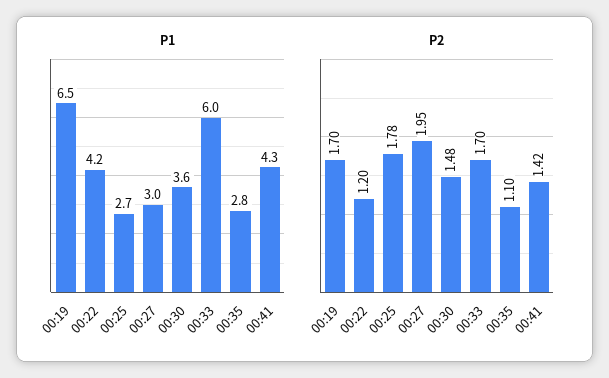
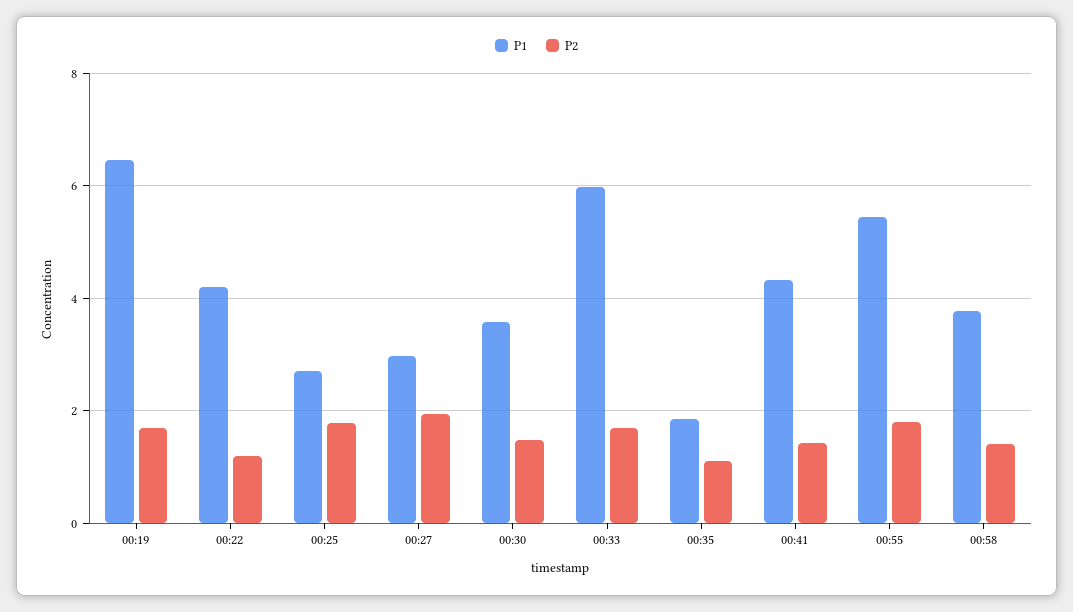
P1, 00:35: 2.8 -> 1.8
P1, 00:55: none -> 5.4
P2, 00:55: none -> 1.8
P1, 00:58: none -> 3.8
P2, 00:58: none -> 1.4

